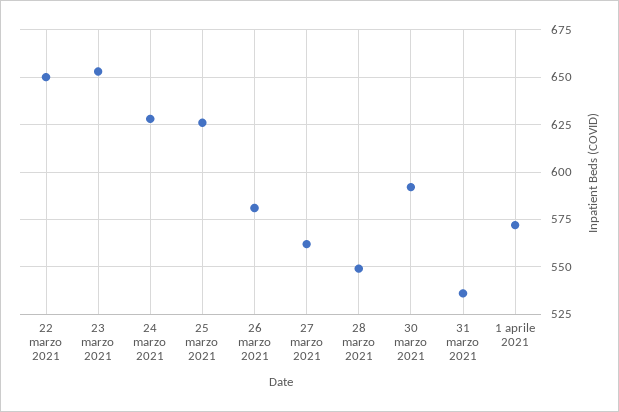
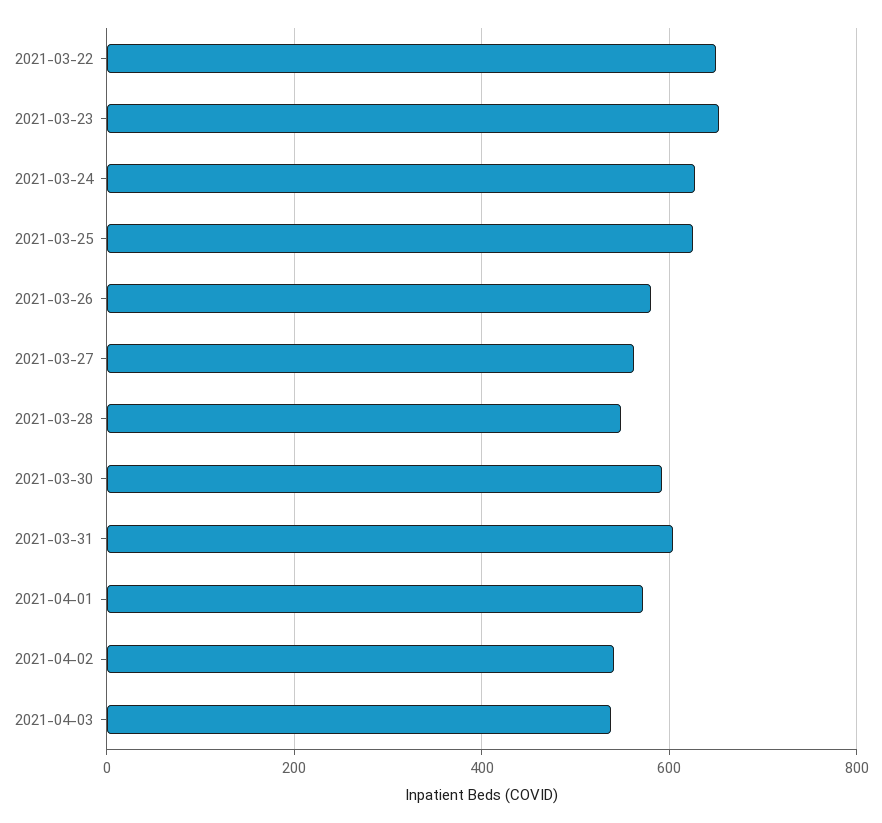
31 marzo 2021: 535 -> 600
2021-04-02: none -> 540
2021-04-03: none -> 540

